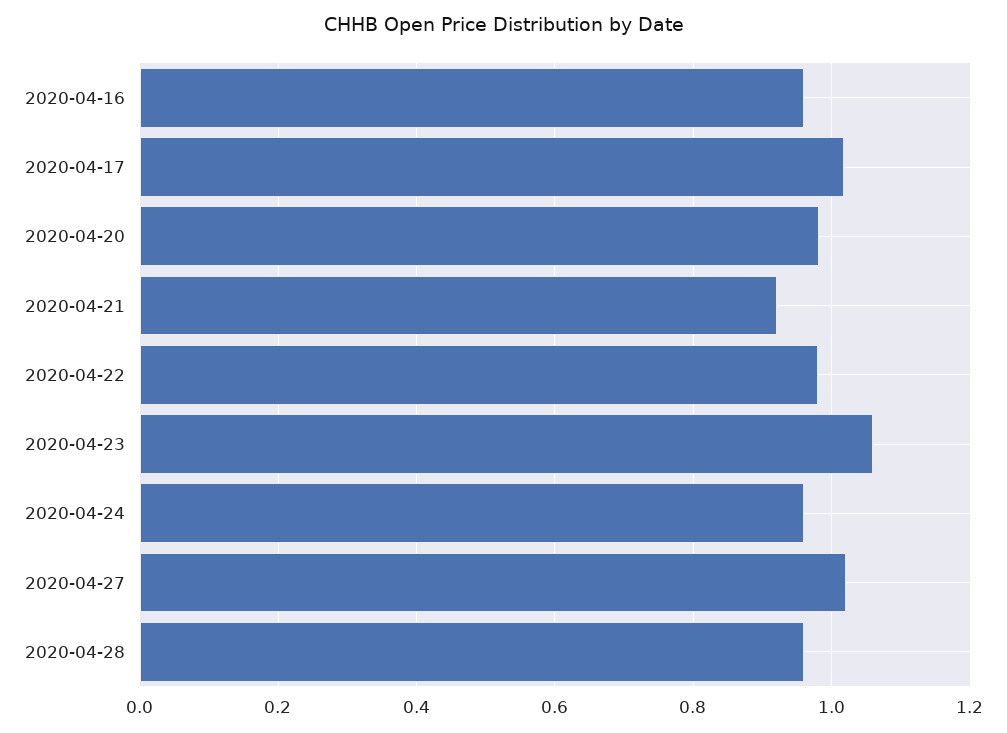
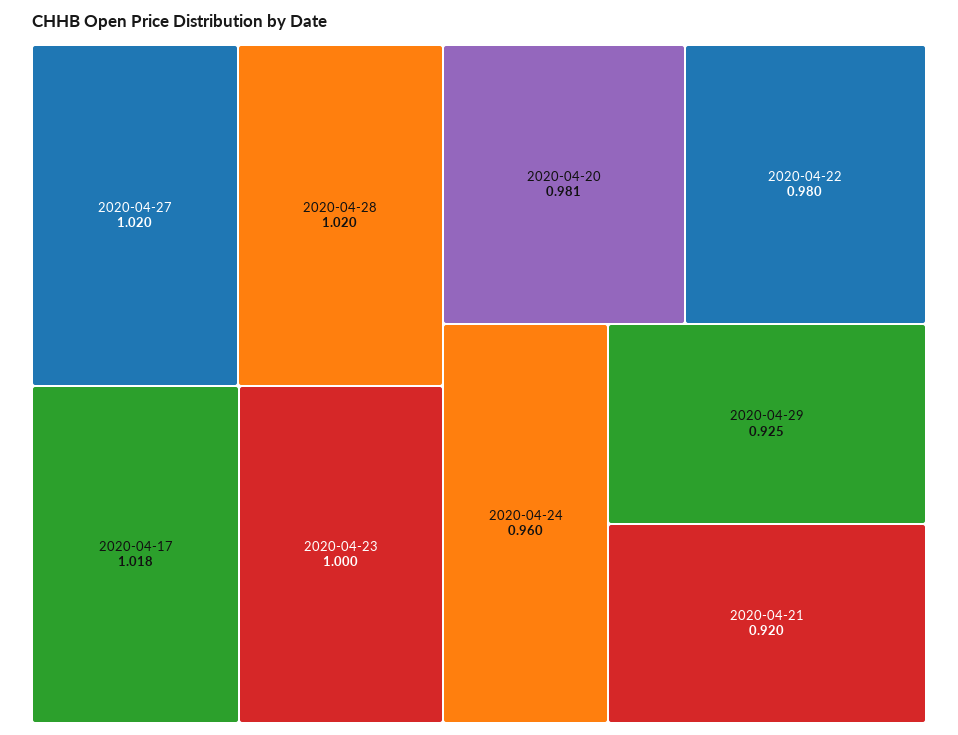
2020-04-16: 0.96 -> none
2020-04-23: 1.06 -> 1
2020-04-28: 0.96 -> 1.02
2020-04-29: none -> 0.925

